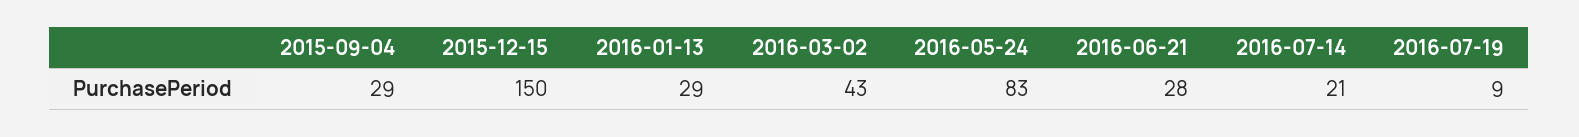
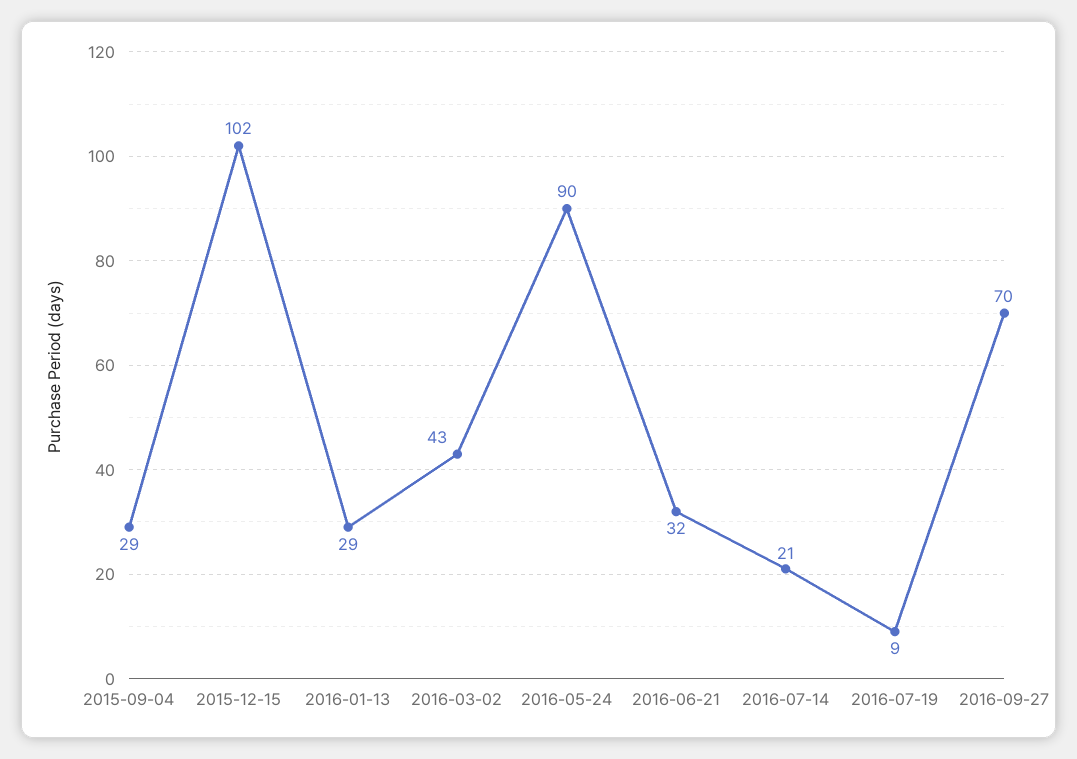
2015-12-15: 150 -> 102
2016-05-24: 83 -> 90
2016-06-21: 28 -> 32
2016-09-27: none -> 70

